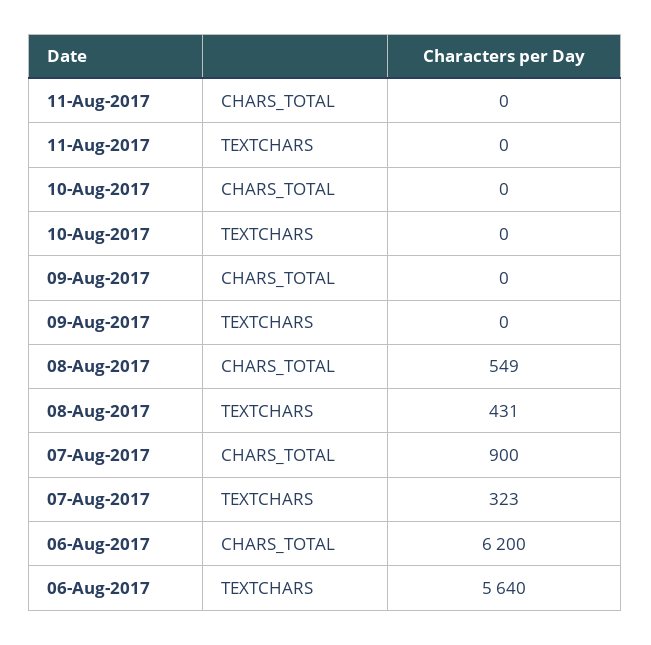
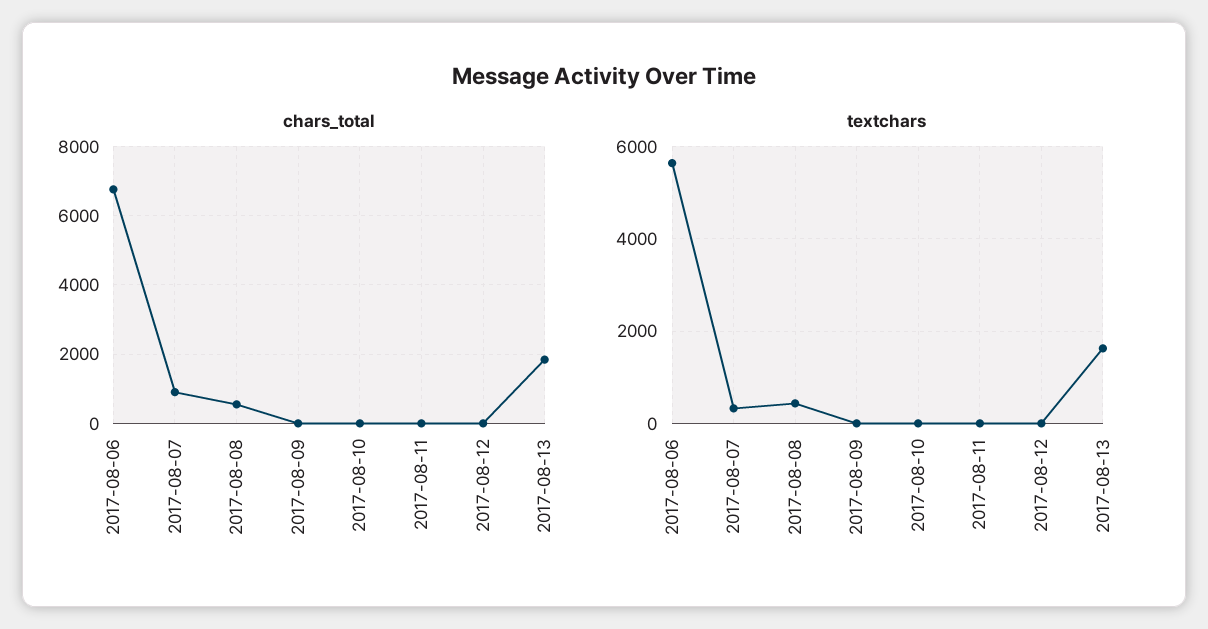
CHARS_TOTAL, 06-Aug-2017: 6200 -> 6800
CHARS_TOTAL, 2017-08-12: none -> 0
CHARS_TOTAL, 2017-08-13: none -> 1800
TEXTCHARS, 2017-08-12: none -> 0
TEXTCHARS, 2017-08-13: none -> 1600

